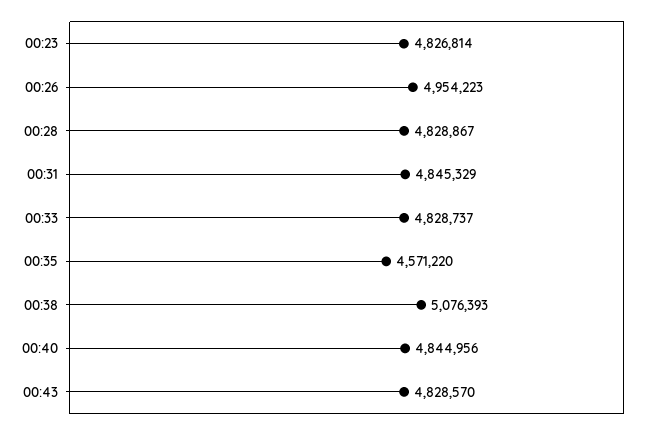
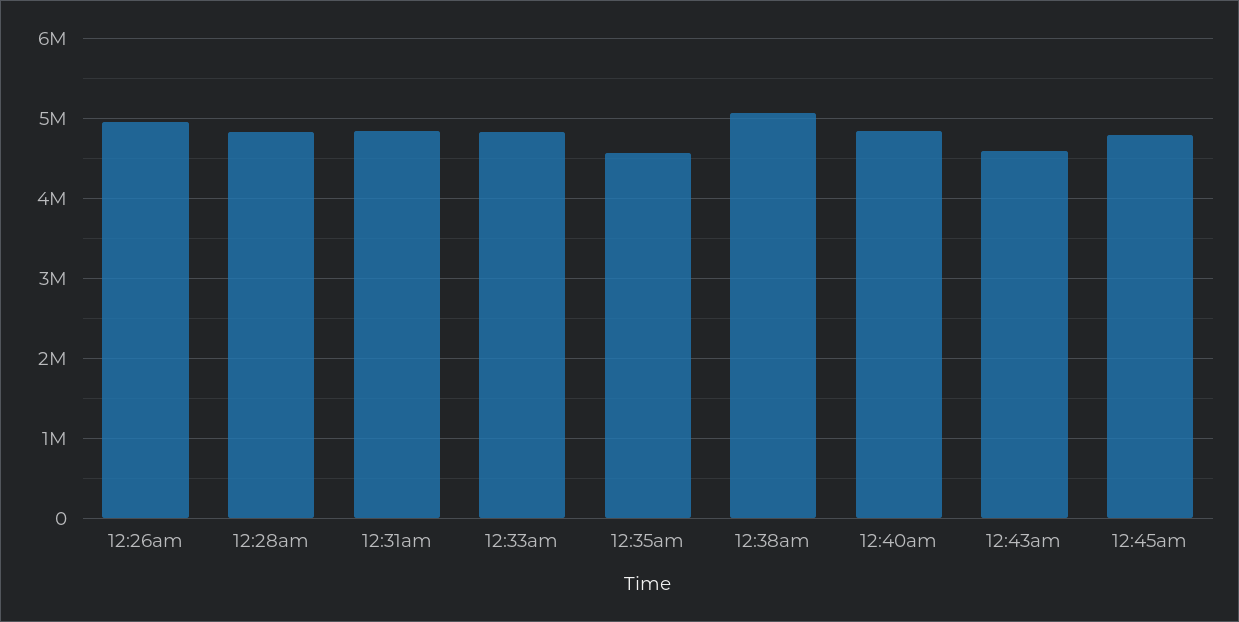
00:23: 4826814 -> none
00:43: 4828570 -> 4600000
12:45am: none -> 4800000

